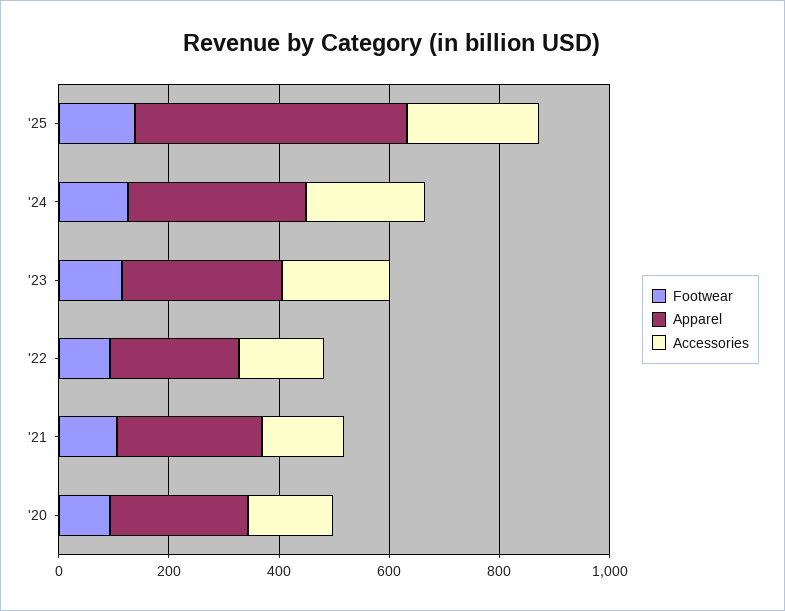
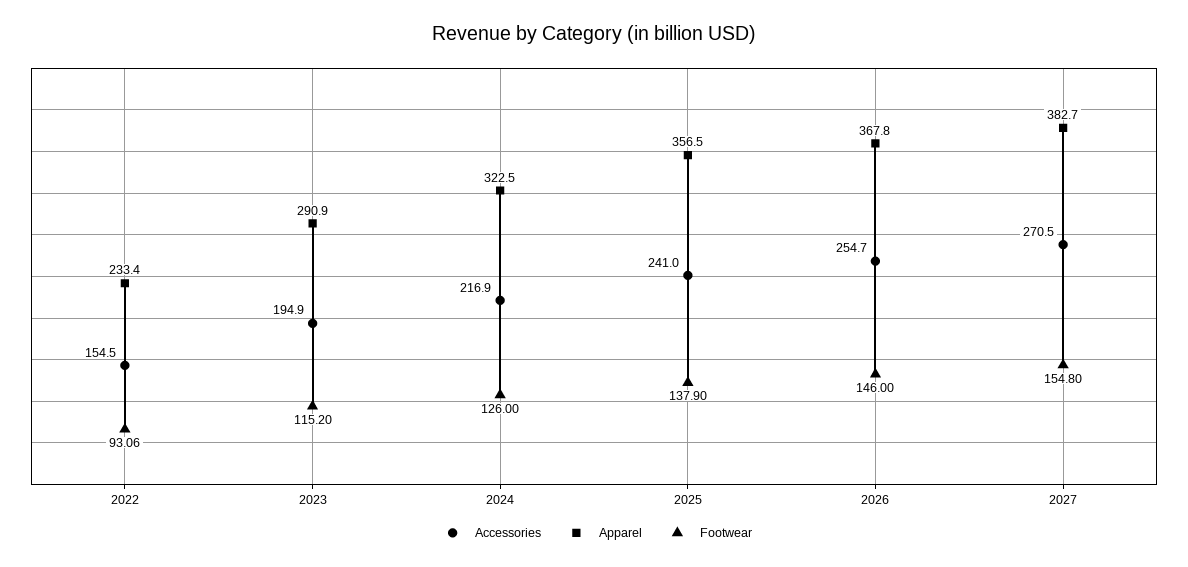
Apparel, '25: 500 -> 356.5
Footwear, '21: 100 -> none
Apparel, '21: 250 -> none
Accessories, '21: 150 -> none
Footwear, '20: 100 -> none
Apparel, '20: 250 -> none
Accessories, '20: 150 -> none
Accessories, 2026: none -> 254.7
Apparel, 2026: none -> 367.8
Footwear, 2026: none -> 146
Accessories, 2027: none -> 270.5
Apparel, 2027: none -> 382.7
Footwear, 2027: none -> 154.8

